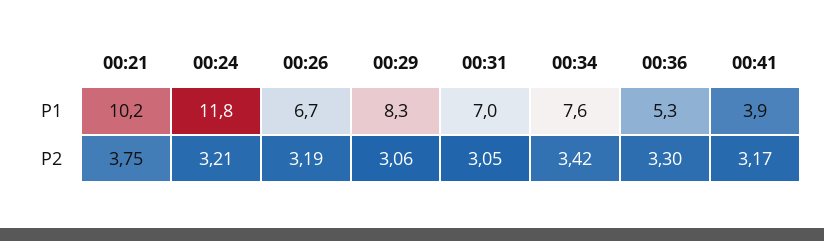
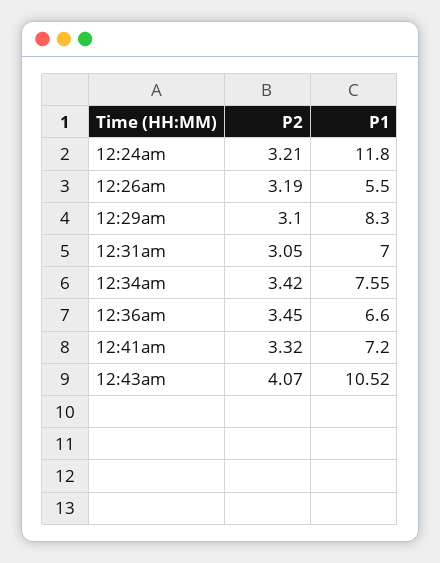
00:21, P1: 10.2 -> none
00:26, P1: 6.7 -> 5.5
00:36, P1: 5.3 -> 6.6
00:41, P1: 3.9 -> 7.2
00:21, P2: 3.75 -> none
00:29, P2: 3.06 -> 3.1
00:36, P2: 3.3 -> 3.45
00:41, P2: 3.17 -> 3.32
12:43am, P2: none -> 4.07
12:43am, P1: none -> 10.52

